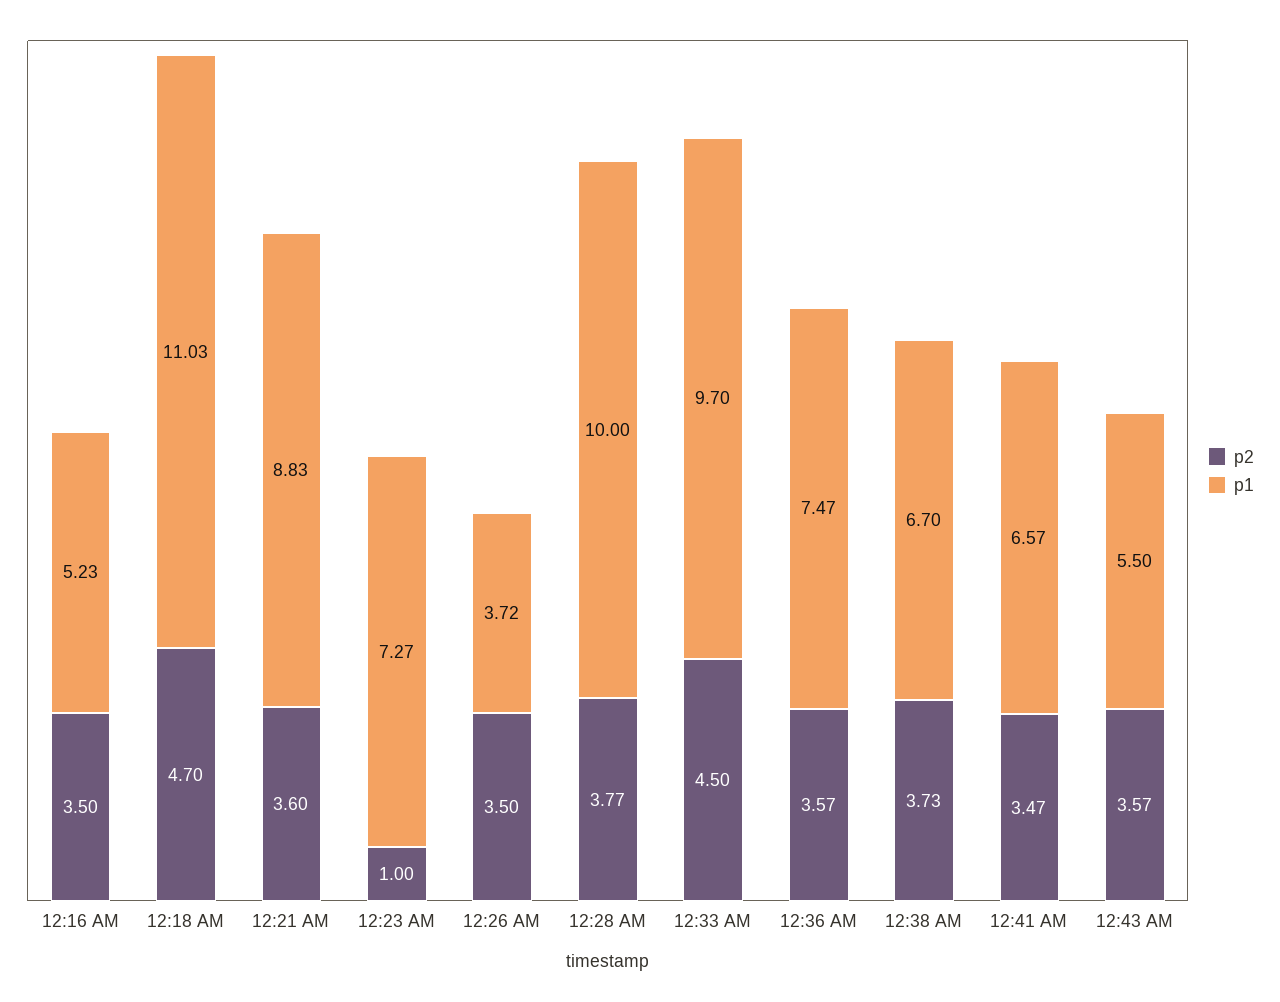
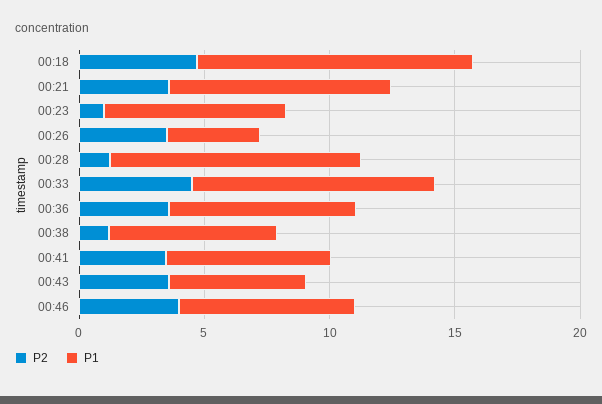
p2, 12:16 AM: 3.5 -> none
p1, 12:16 AM: 5.23 -> none
p2, 12:28 AM: 3.77 -> 1
p2, 12:38 AM: 3.73 -> 1
p2, 00:46: none -> 4
p1, 00:46: none -> 7

